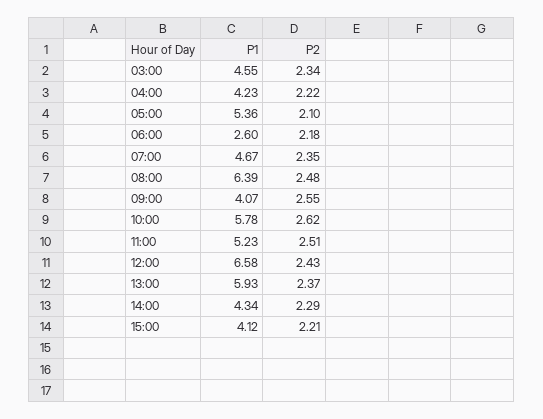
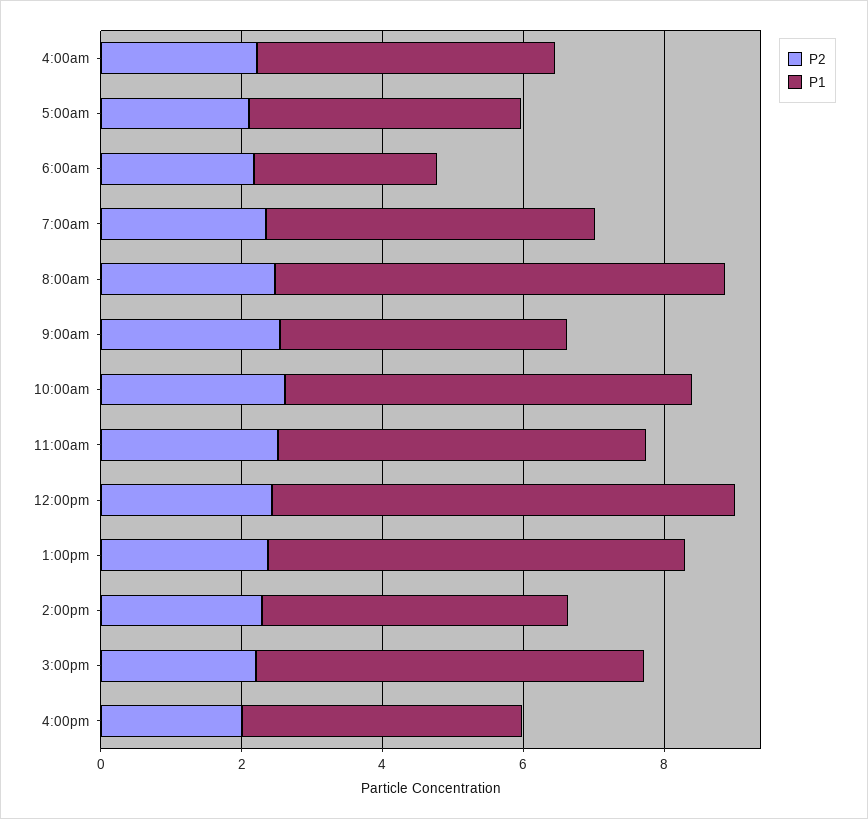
P1, 03:00: 4.55 -> none
P2, 03:00: 2.34 -> none
P1, 05:00: 5.36 -> 4
P1, 15:00: 4.12 -> 5.5
P2, 4:00pm: none -> 2
P1, 4:00pm: none -> 4

